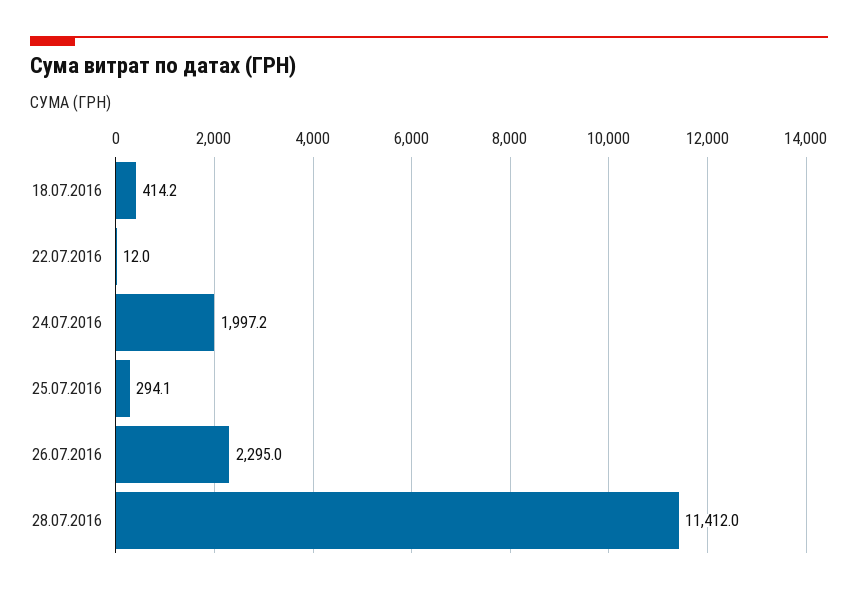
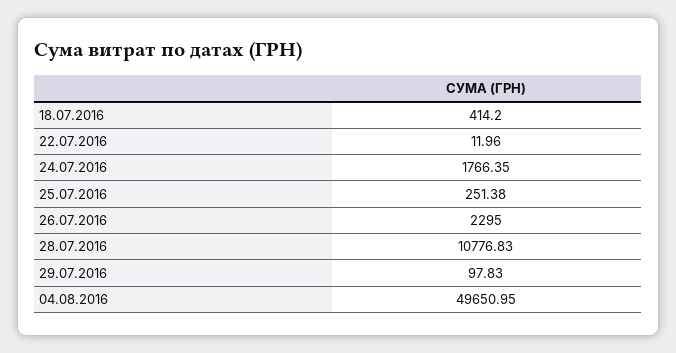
24.07.2016: 1997.2 -> 1766.35
25.07.2016: 294.1 -> 251.38
28.07.2016: 11412 -> 10776.83
29.07.2016: none -> 97.83
04.08.2016: none -> 49650.95

